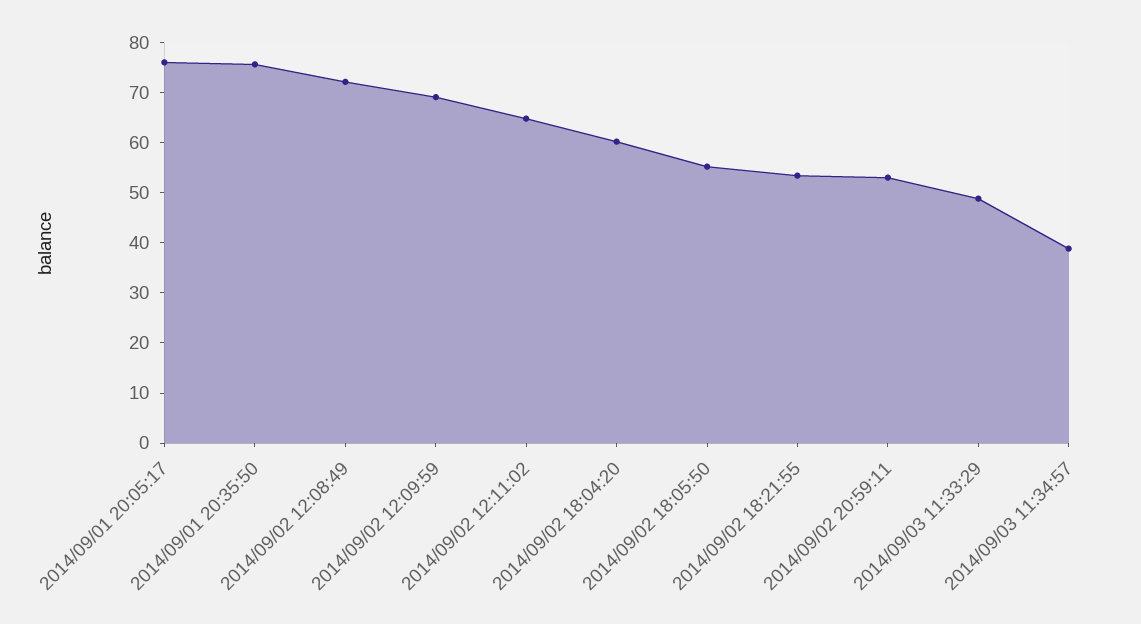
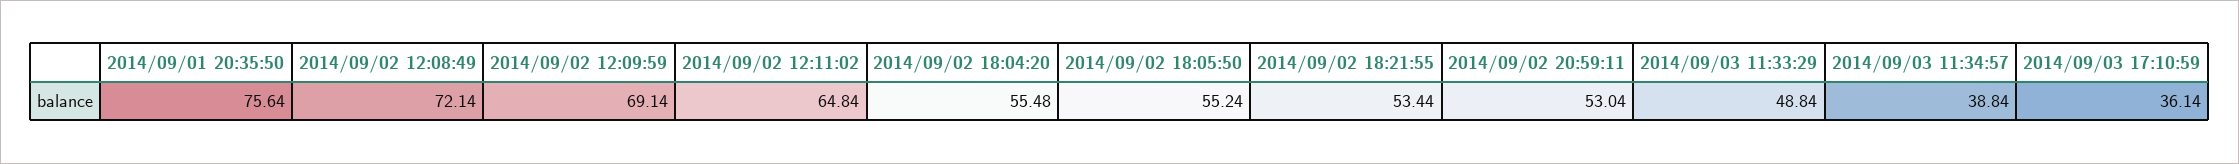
2014/09/01 20:05:17: 76 -> none
2014/09/02 18:04:20: 60 -> 55.48
2014/09/03 17:10:59: none -> 36.14

